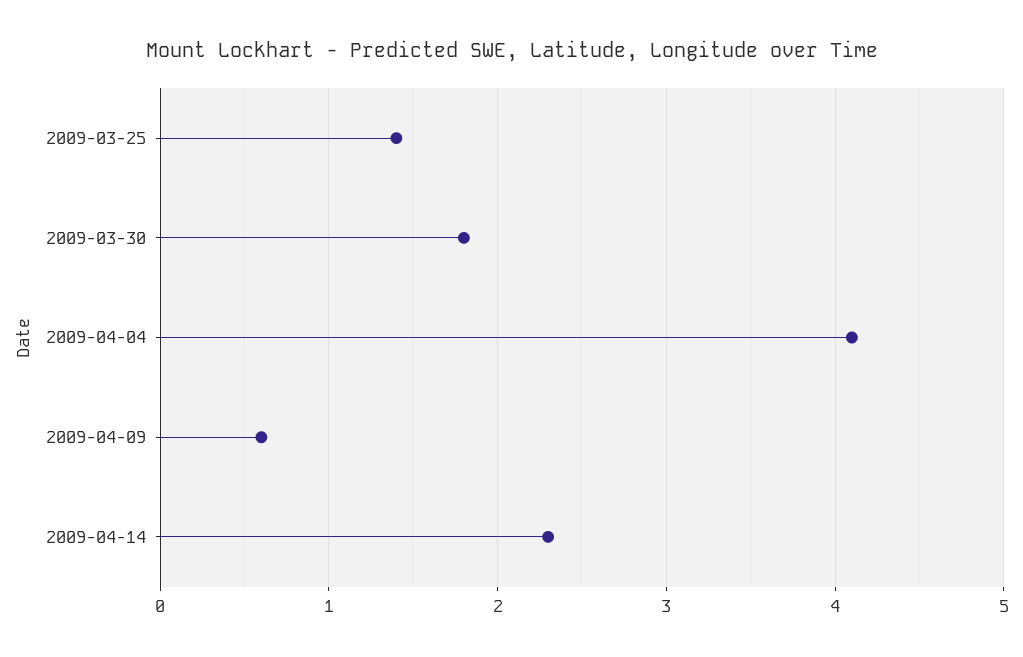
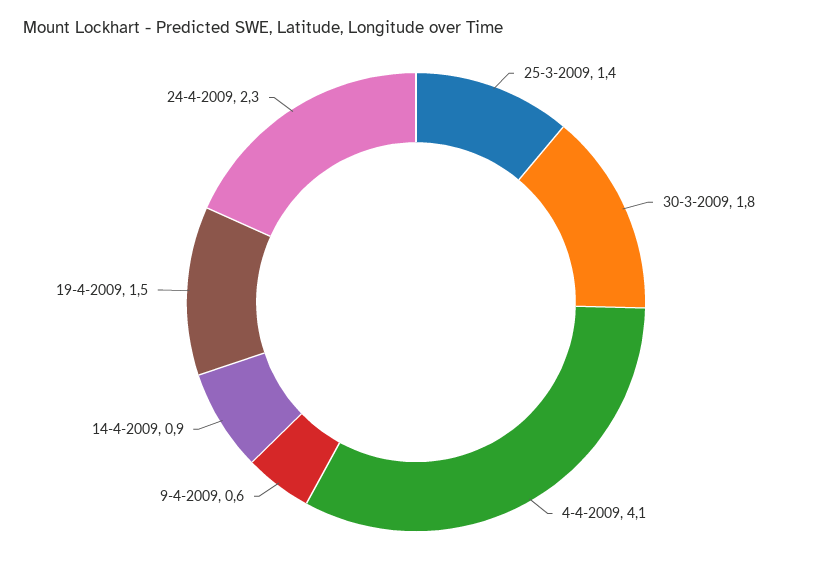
2009-04-14: 2.3 -> 0.9
19-4-2009: none -> 1.5
24-4-2009: none -> 2.3

